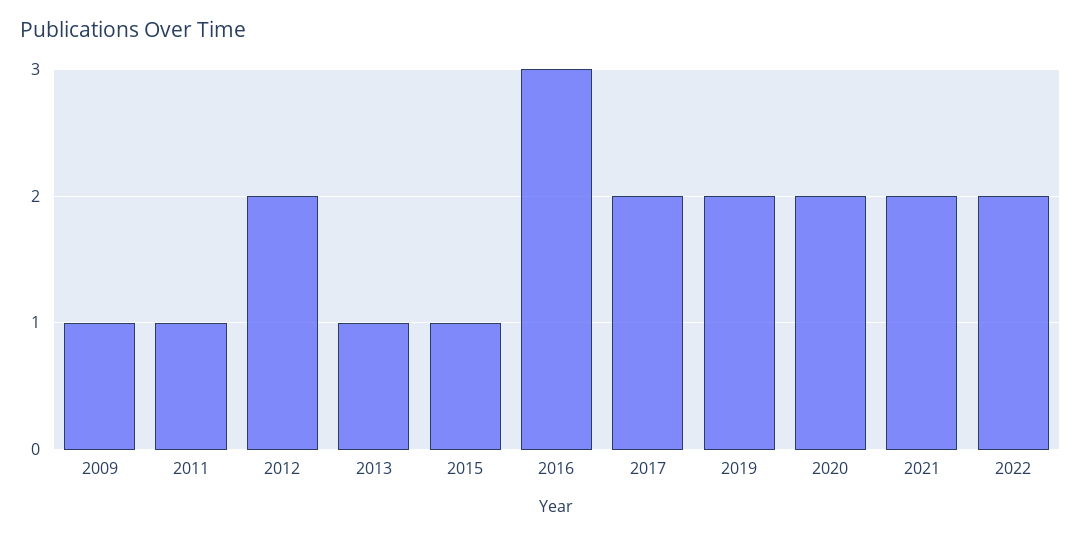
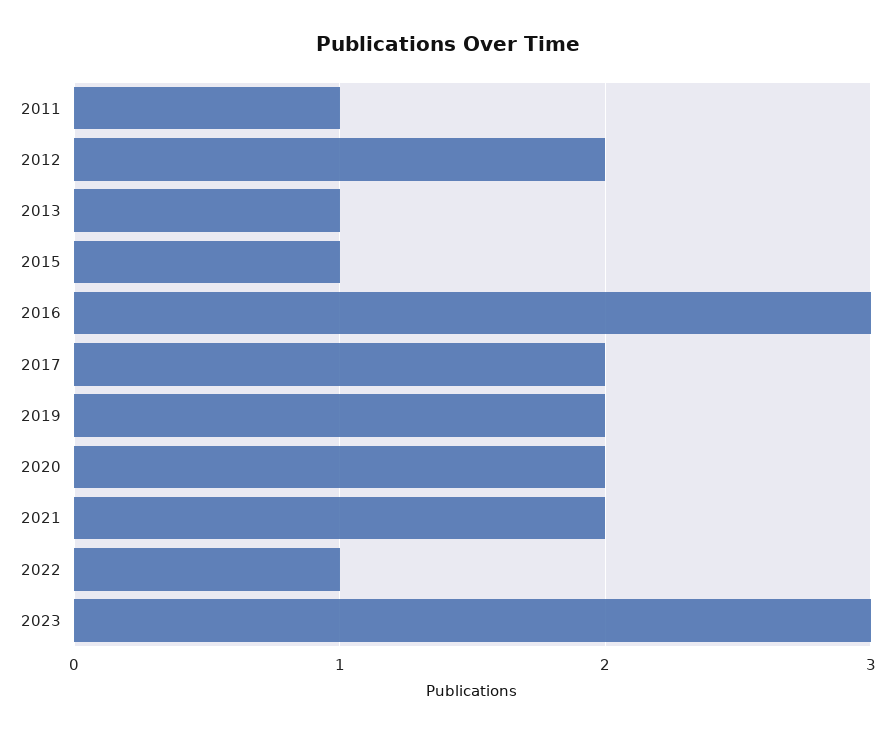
2009: 1 -> none
2022: 2 -> 1
2023: none -> 3

